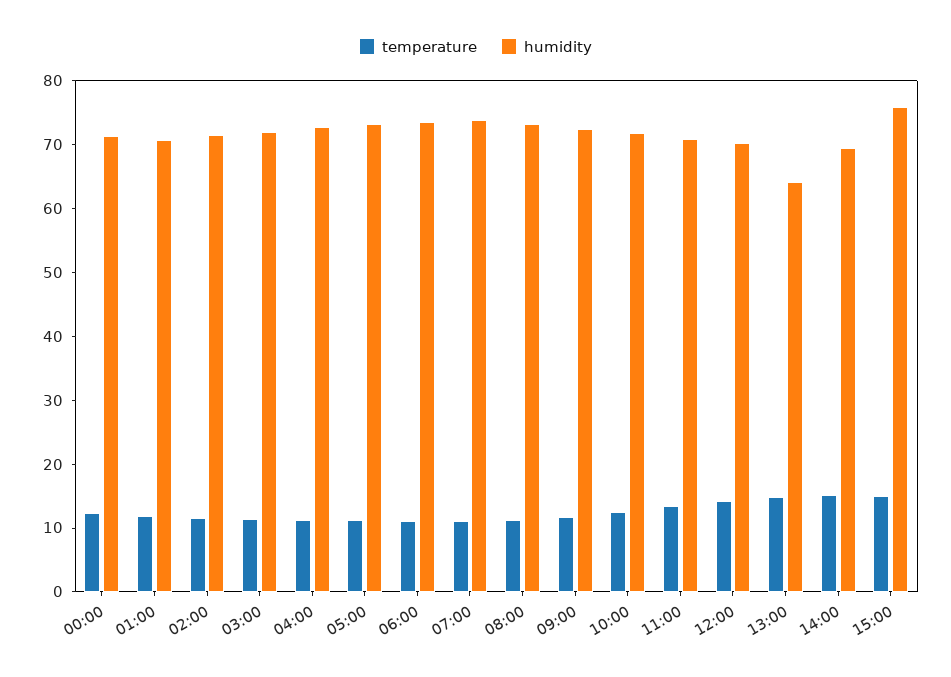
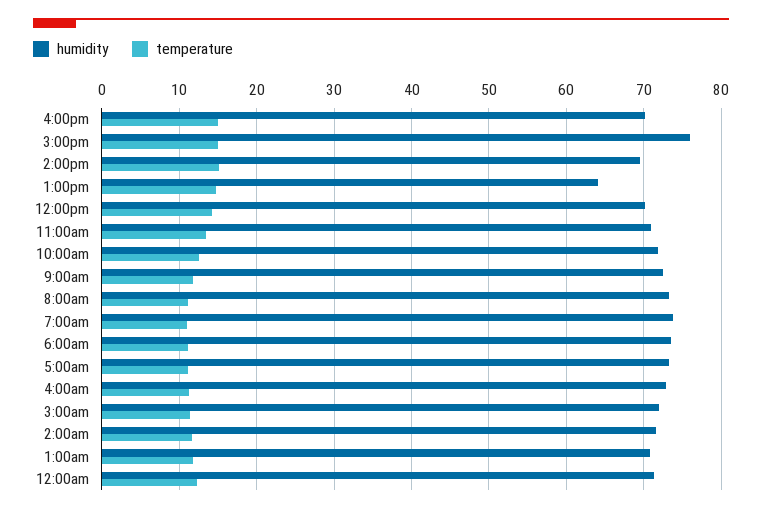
humidity, 4:00pm: none -> 70
temperature, 4:00pm: none -> 15

